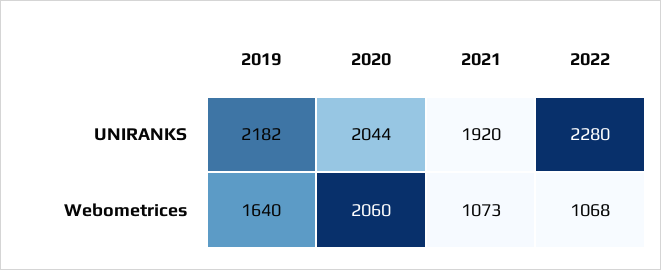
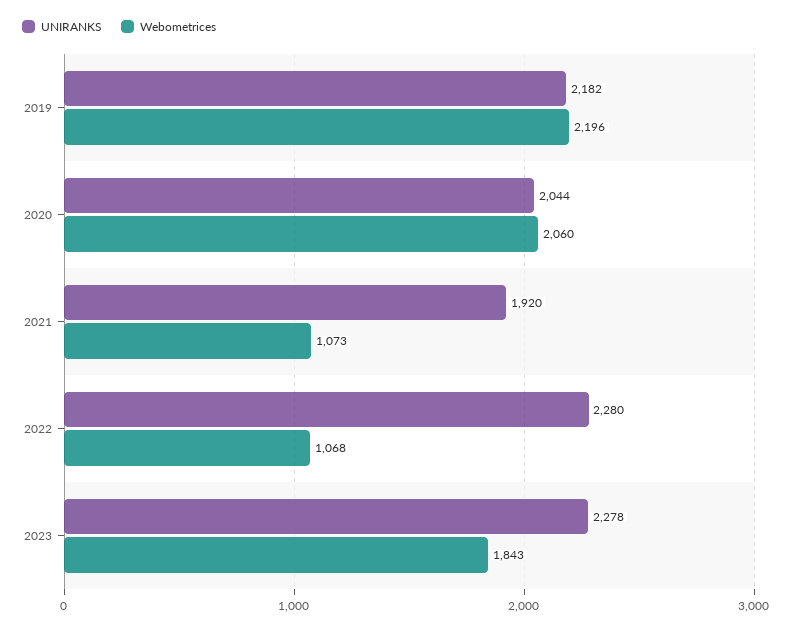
Webometrices, 2019: 1640 -> 2196
UNIRANKS, 2023: none -> 2278
Webometrices, 2023: none -> 1843

